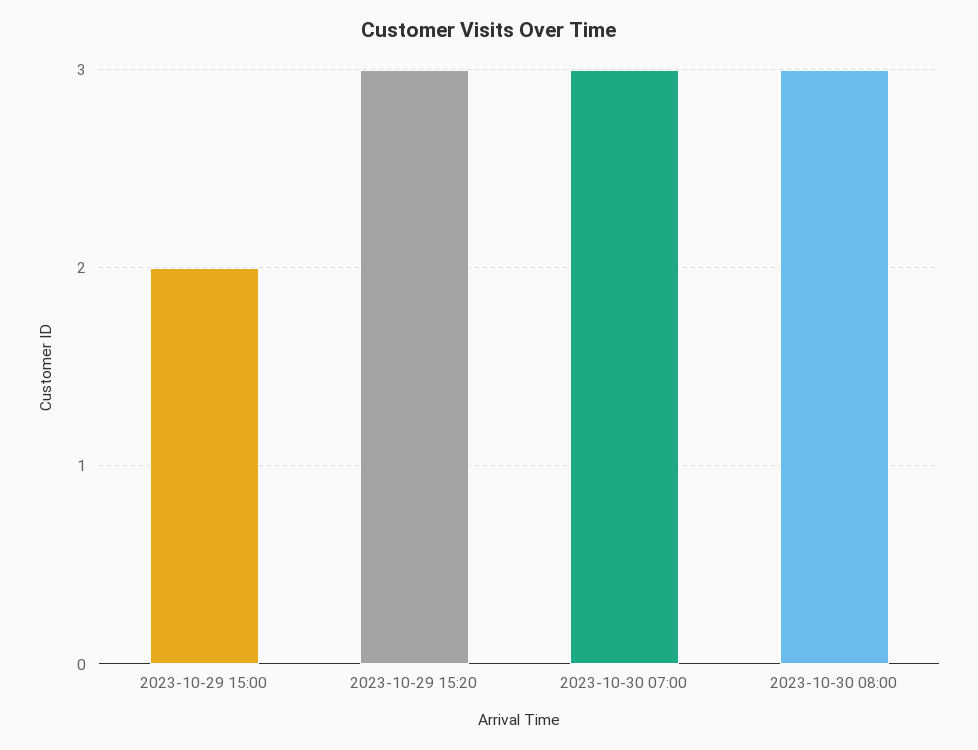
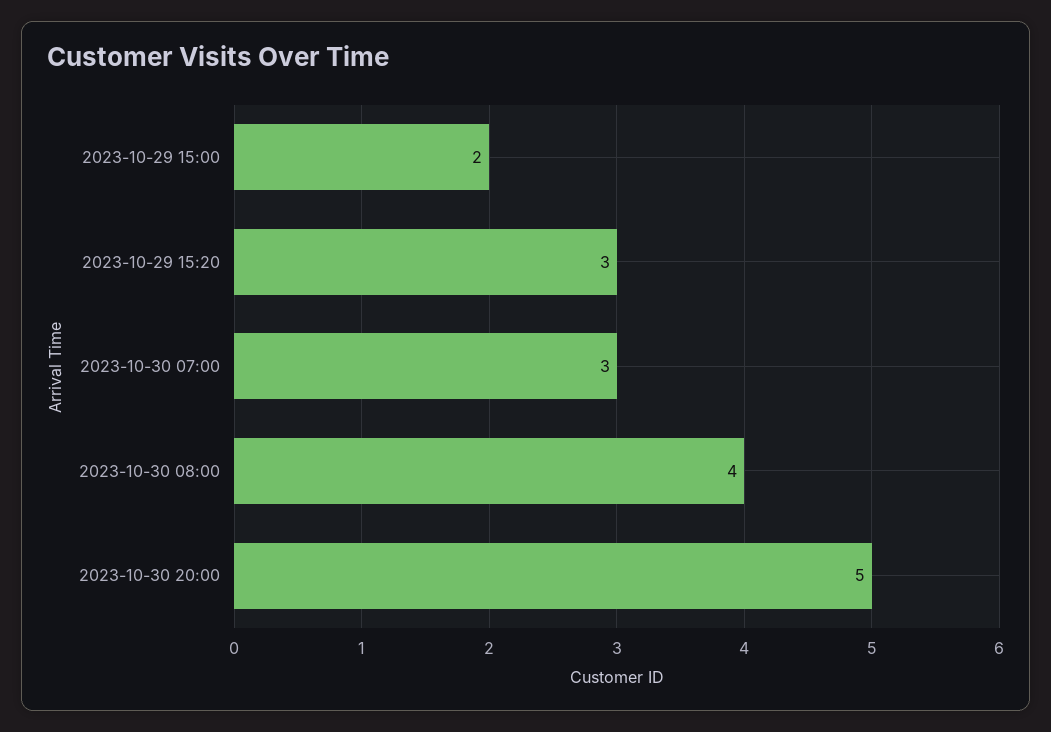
2023-10-30 08:00: 3 -> 4
2023-10-30 20:00: none -> 5

